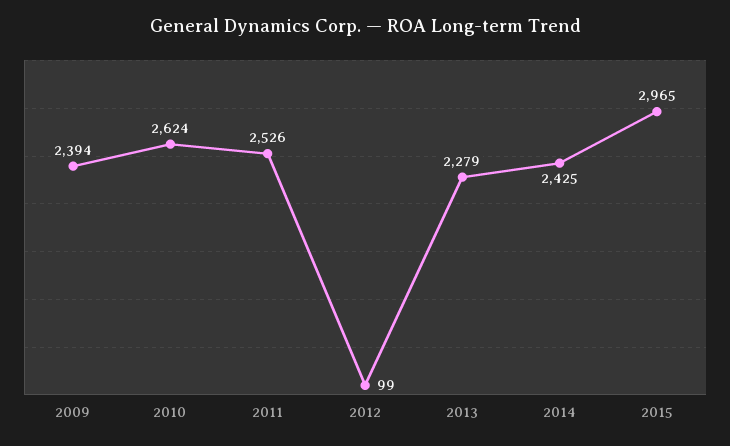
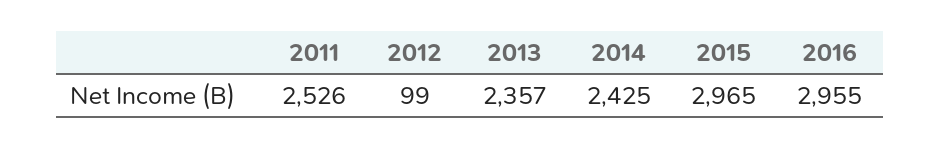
2009: 2394 -> none
2010: 2624 -> none
2013: 2279 -> 2357
2016: none -> 2955

